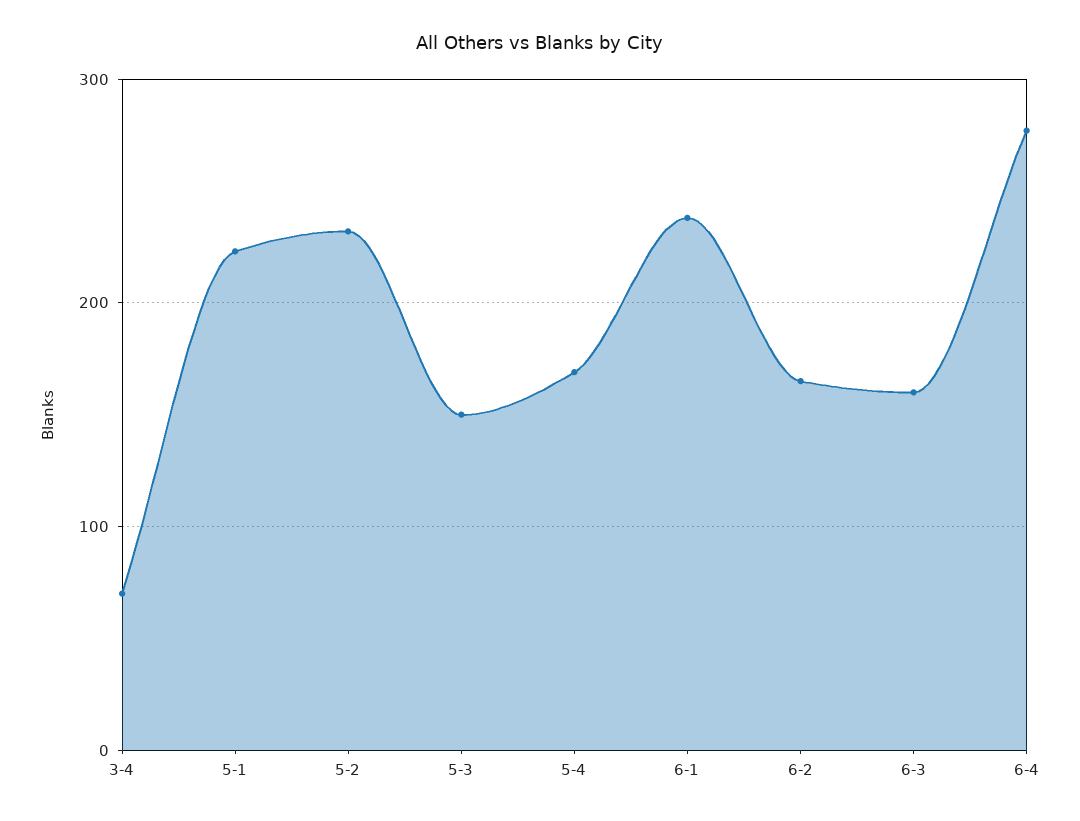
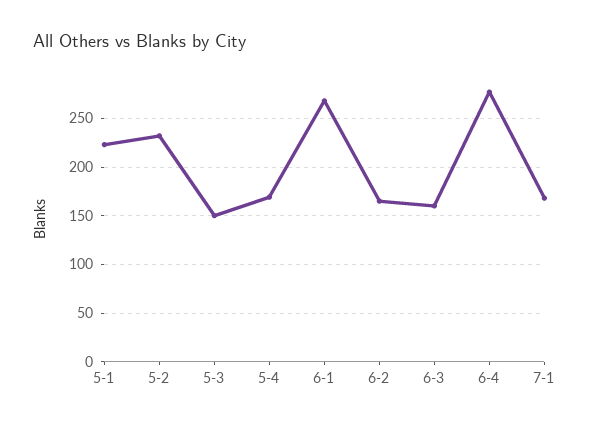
3-4: 70 -> none
6-1: 240 -> 270
7-1: none -> 170

